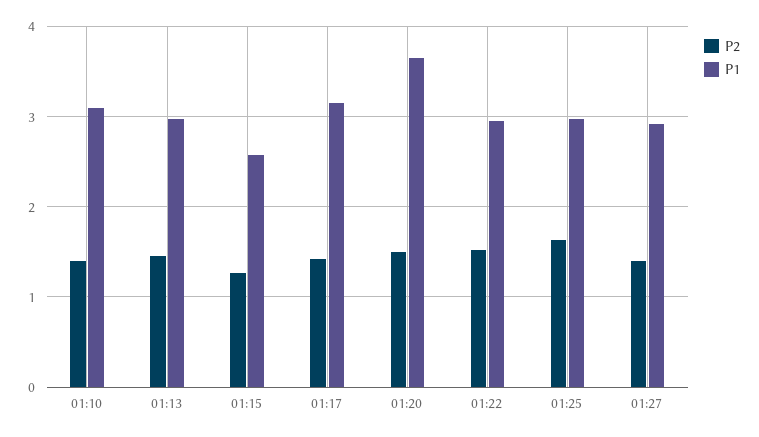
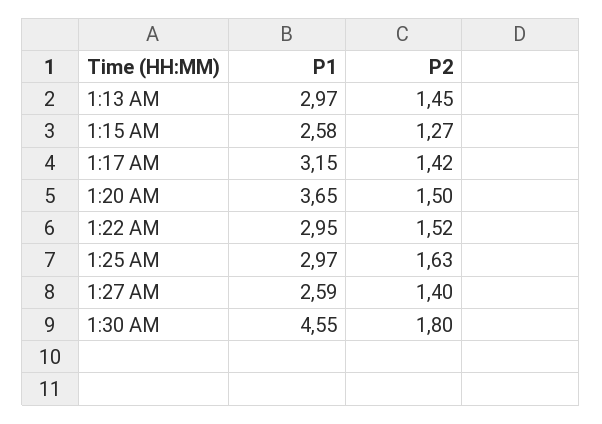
P2, 01:10: 1.4 -> none
P1, 01:10: 3.1 -> none
P1, 01:27: 2.9 -> 2.59
P1, 1:30 AM: none -> 4.55
P2, 1:30 AM: none -> 1.8

